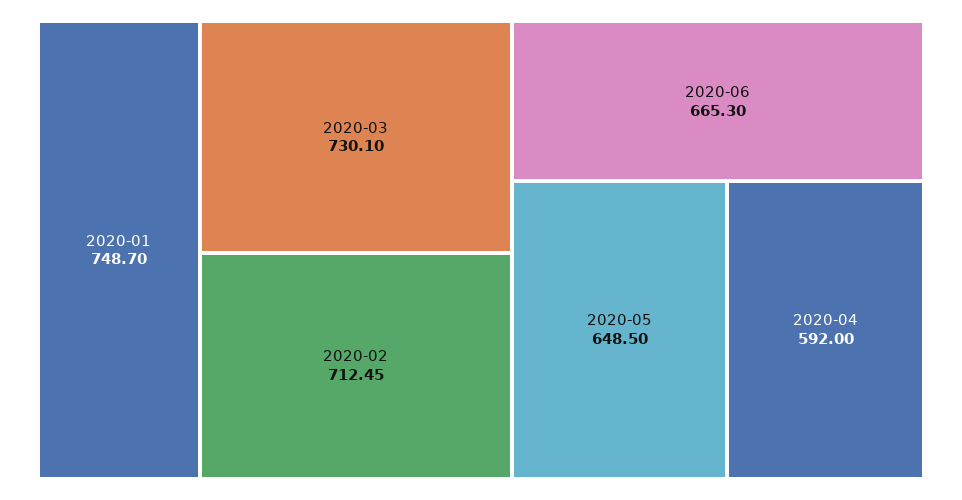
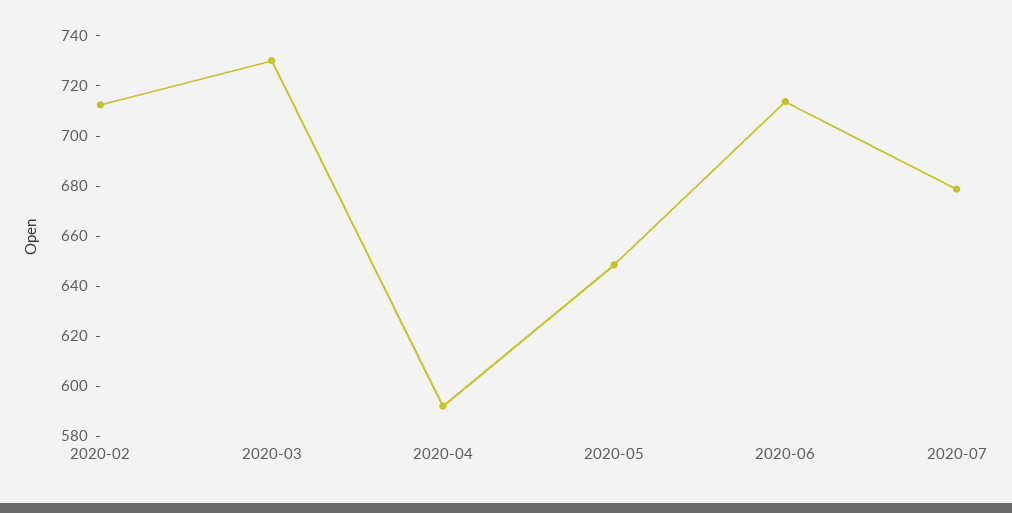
2020-01: 748.7 -> none
2020-06: 665.3 -> 715
2020-07: none -> 680

